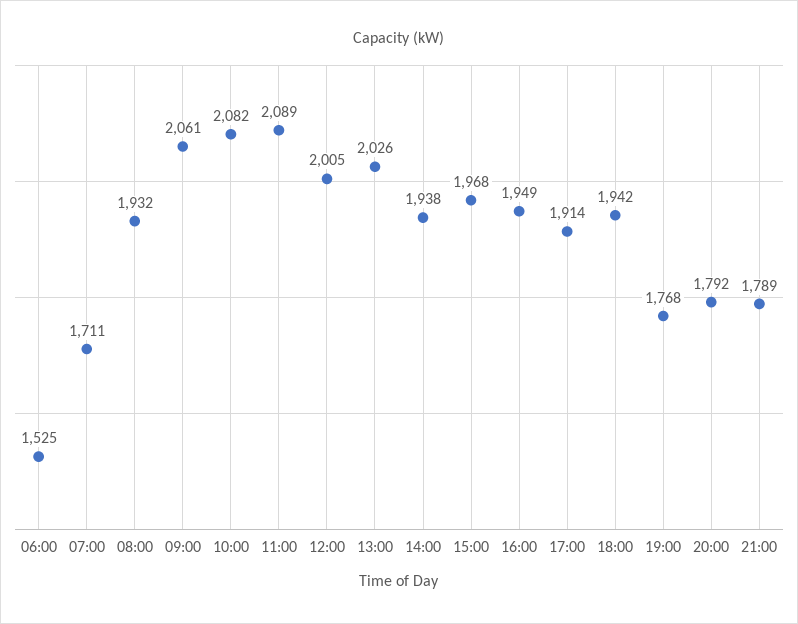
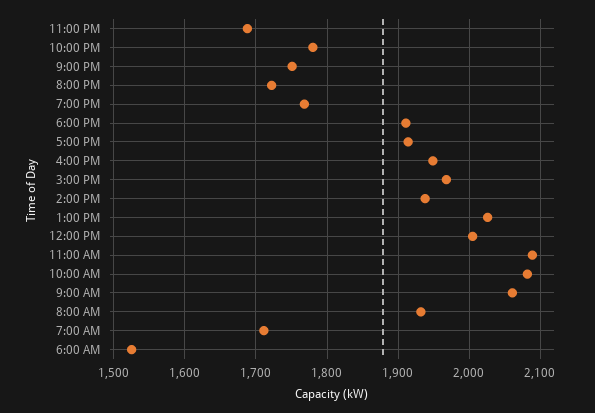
18:00: 1942 -> 1910
20:00: 1792 -> 1720
21:00: 1789 -> 1750
11:00 PM: none -> 1690
10:00 PM: none -> 1780

